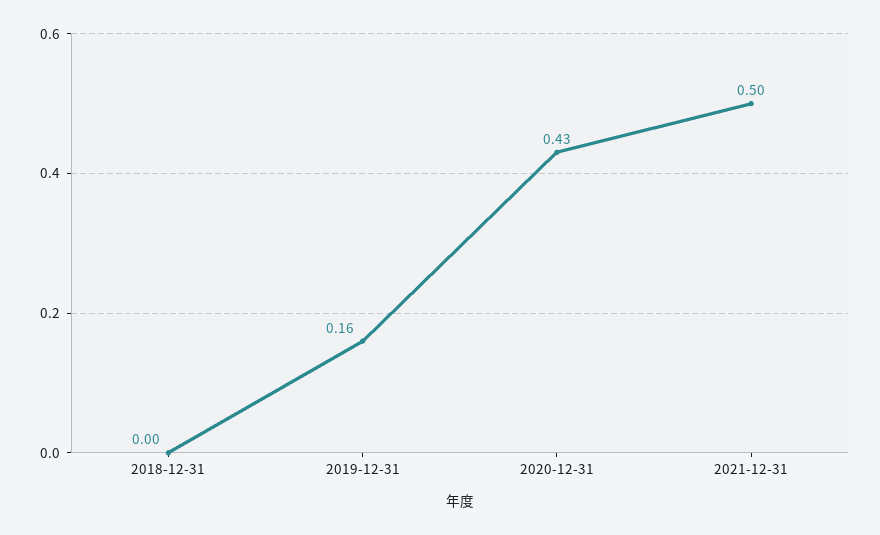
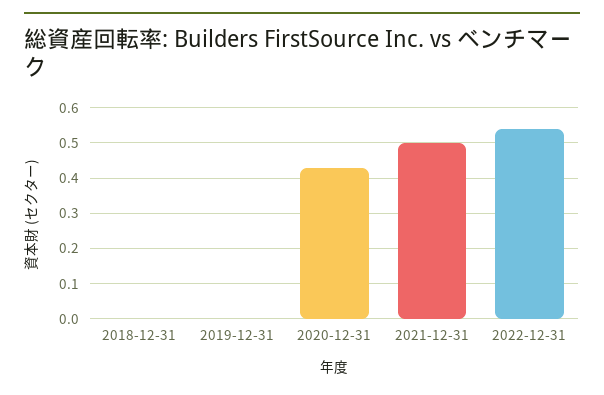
2019-12-31: 0.16 -> 0
2022-12-31: none -> 0.55

